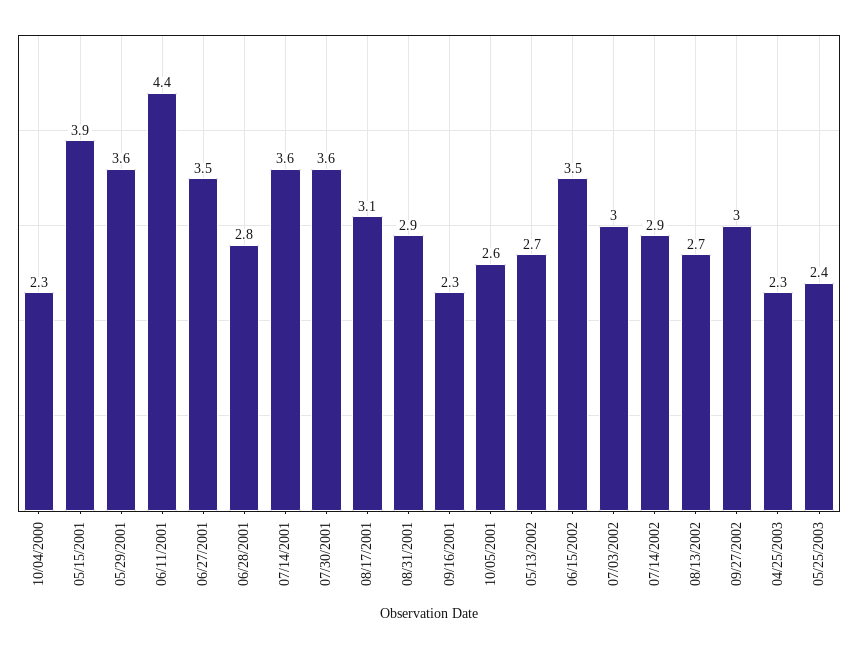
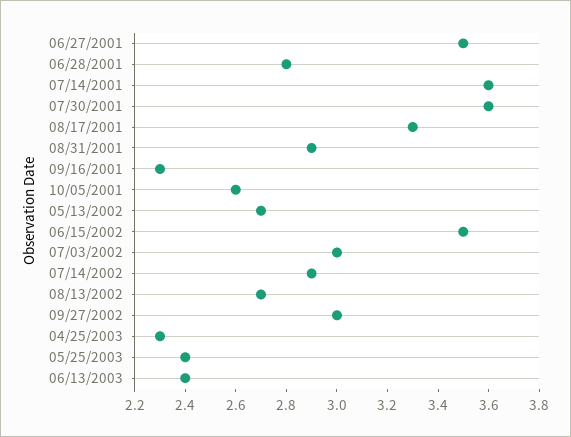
10/04/2000: 2.3 -> none
05/15/2001: 3.9 -> none
05/29/2001: 3.6 -> none
06/11/2001: 4.4 -> none
08/17/2001: 3.1 -> 3.3
06/13/2003: none -> 2.4

